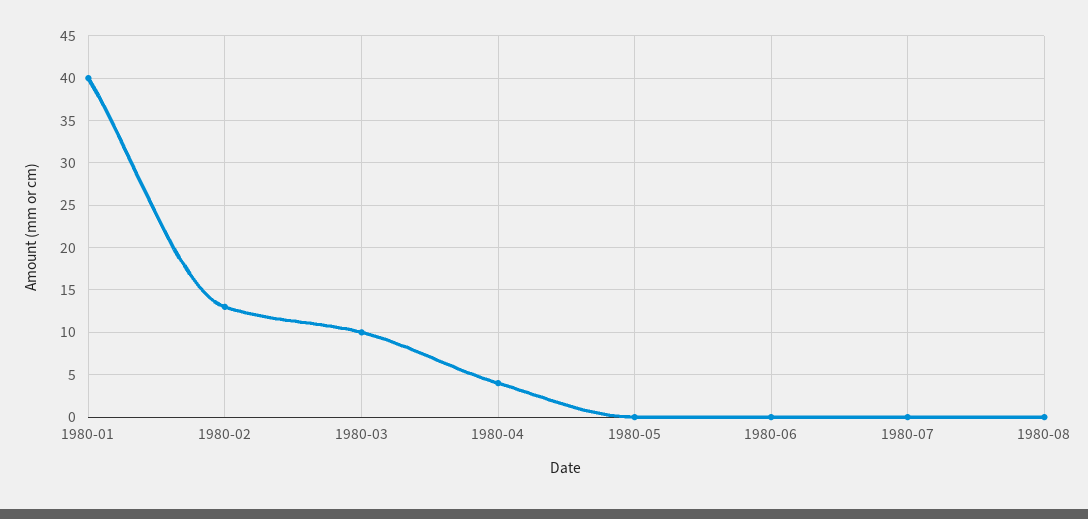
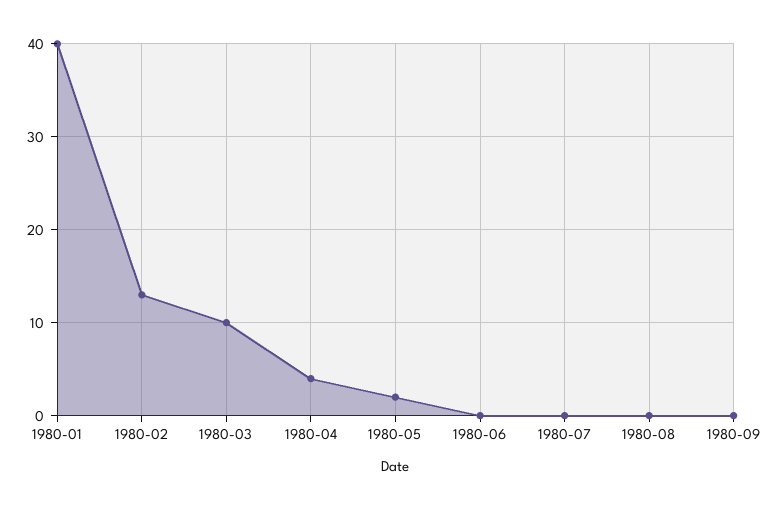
1980-05: 0 -> 2
1980-09: none -> 0

